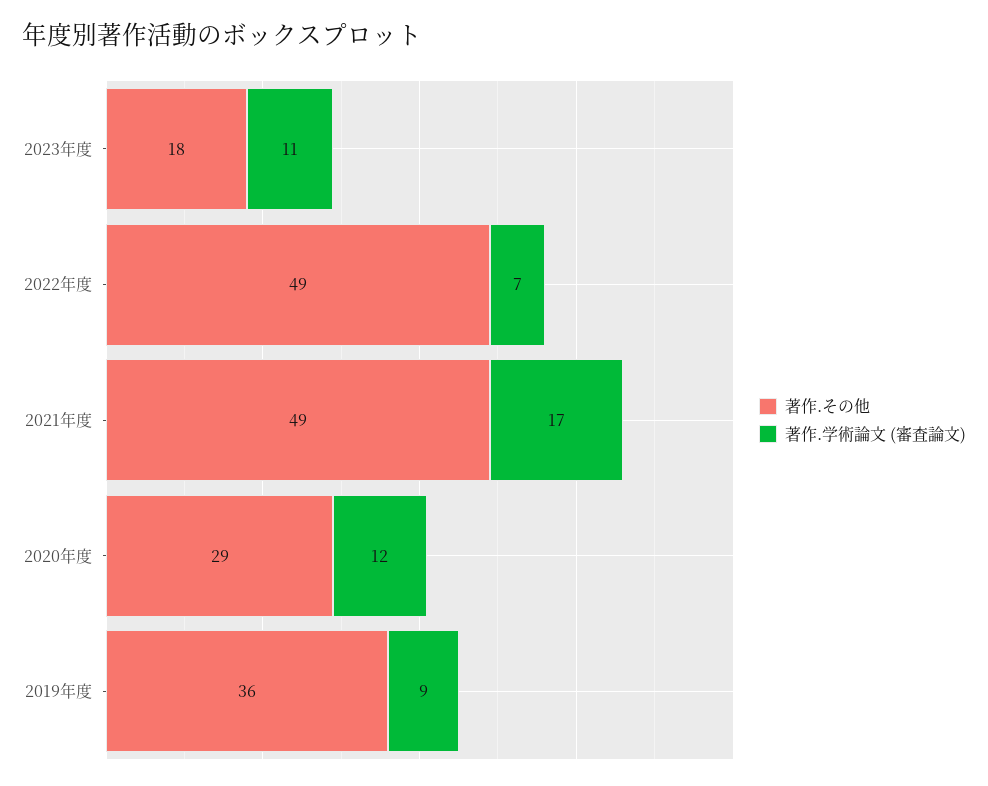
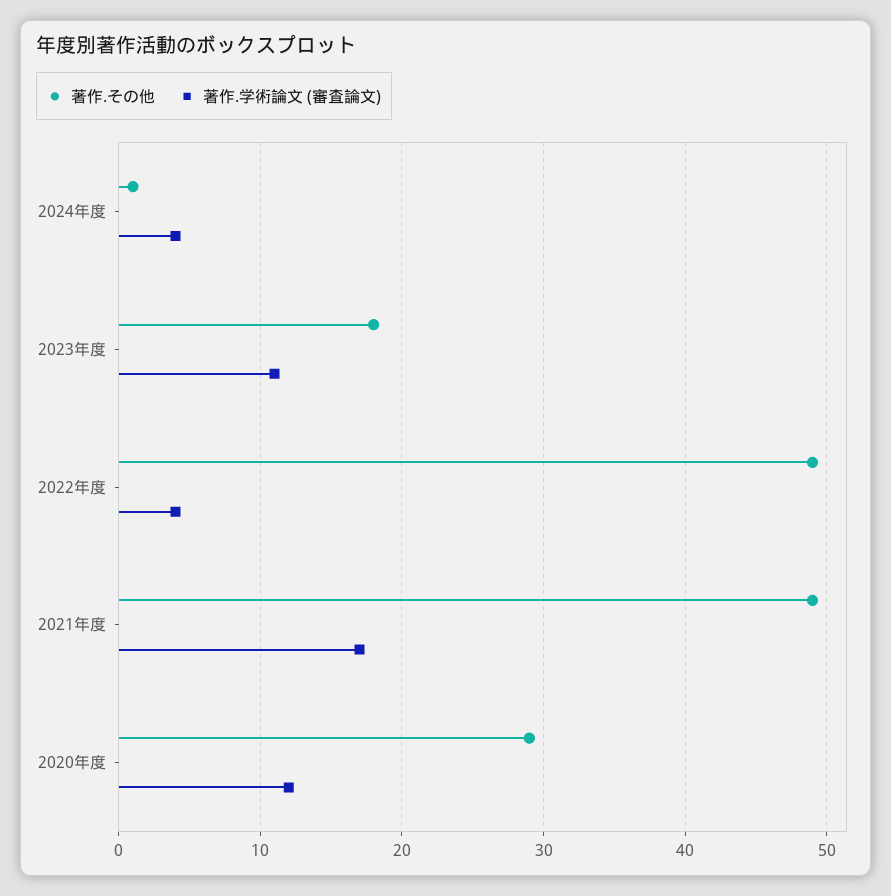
著作.学術論文 (審査論文), 2022年度: 7 -> 4
著作.その他, 2019年度: 36 -> none
著作.学術論文 (審査論文), 2019年度: 9 -> none
著作.その他, 2024年度: none -> 1
著作.学術論文 (審査論文), 2024年度: none -> 4

